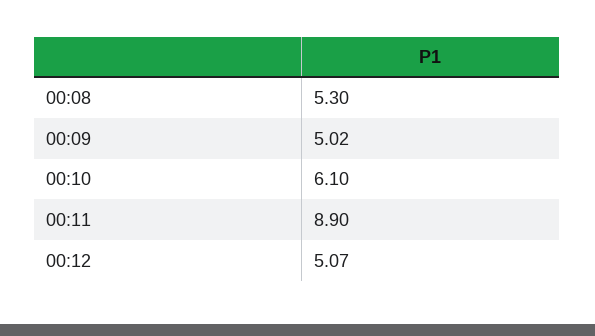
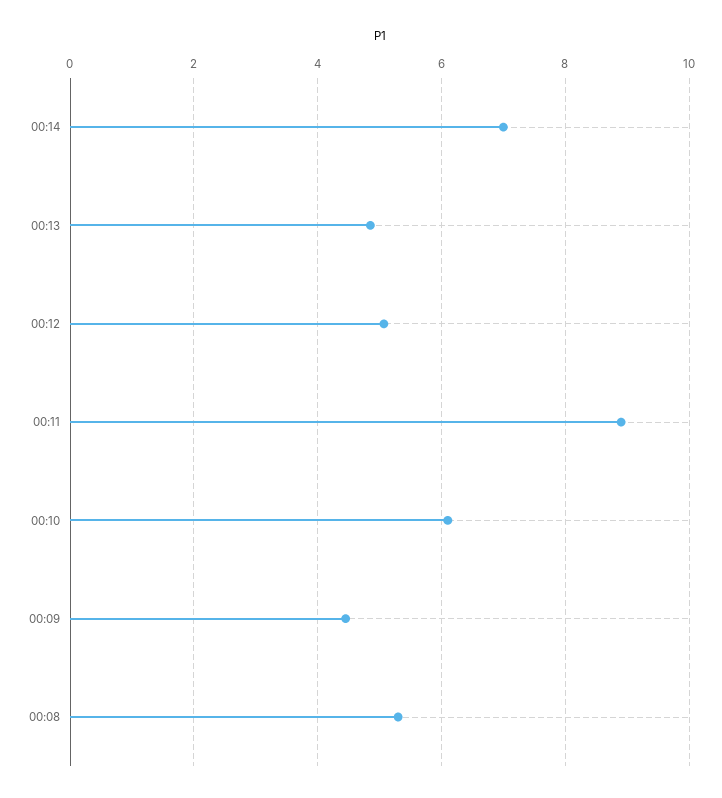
00:09: 5.02 -> 4.4
00:14: none -> 7
00:13: none -> 4.8

